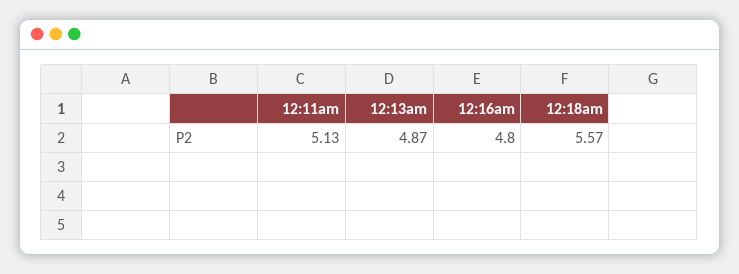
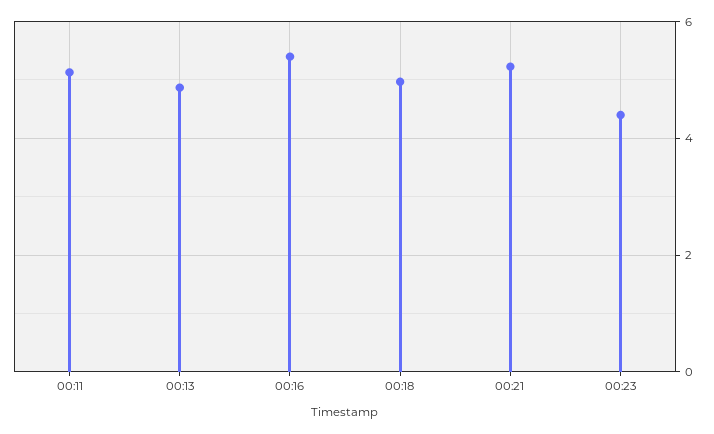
12:16am: 4.8 -> 5.4
12:18am: 5.57 -> 5
00:21: none -> 5.2
00:23: none -> 4.4

